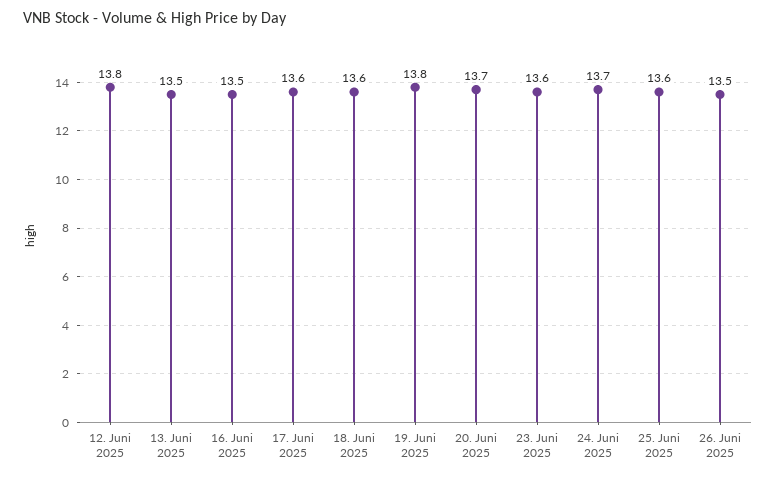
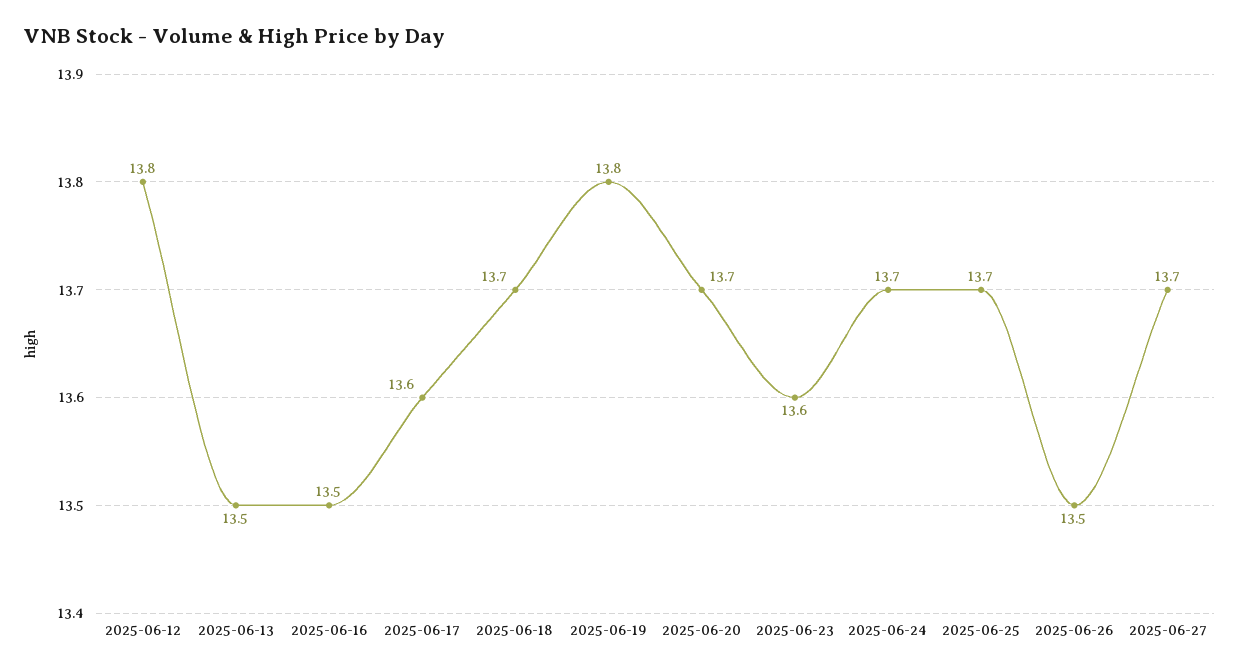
18. Juni 2025: 13.6 -> 13.7
25. Juni 2025: 13.6 -> 13.7
2025-06-27: none -> 13.7

